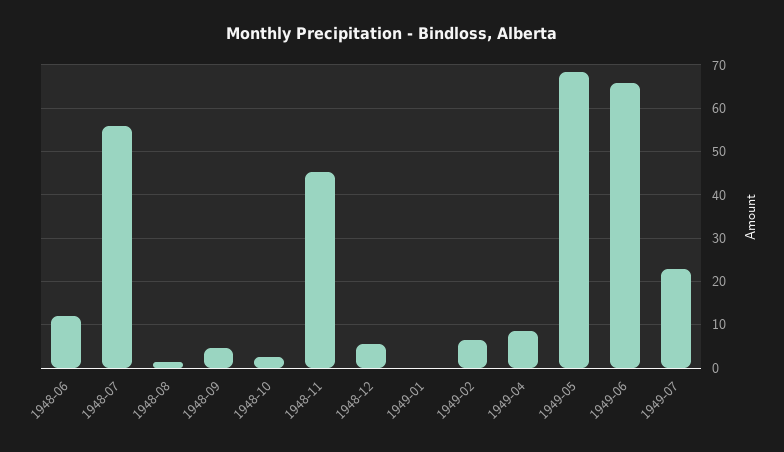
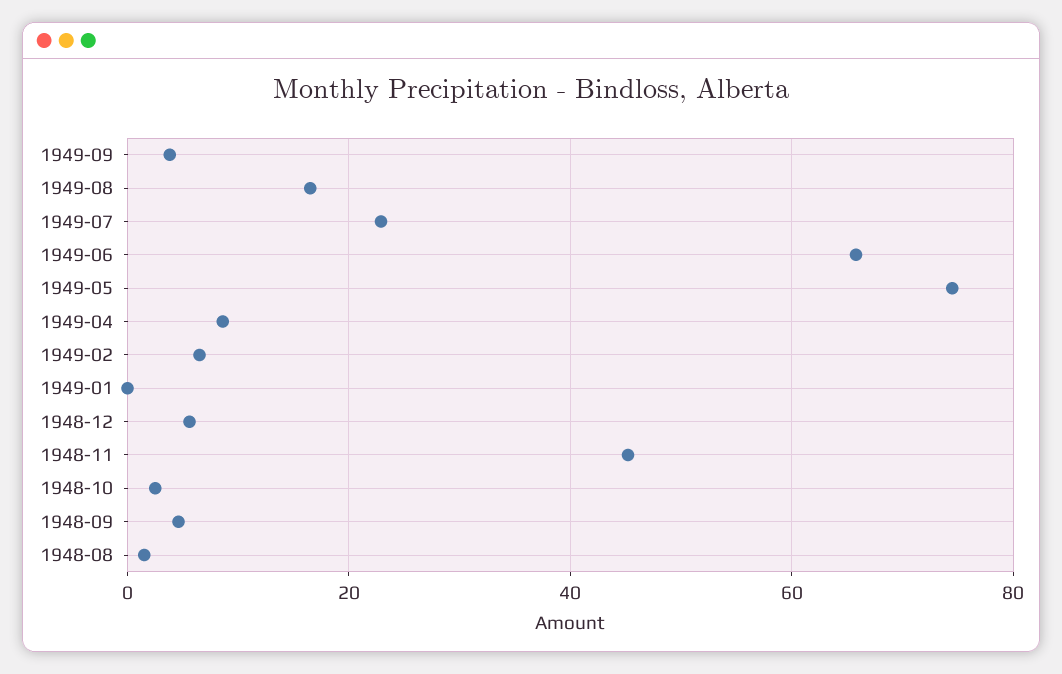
1948-06: 12 -> none
1948-07: 56 -> none
1949-05: 68 -> 74
1949-09: none -> 4
1949-08: none -> 16

